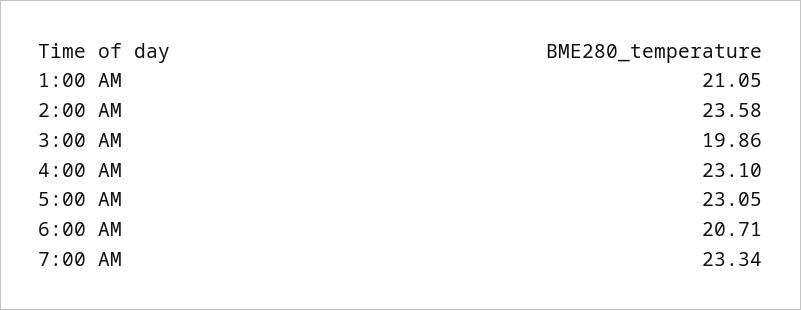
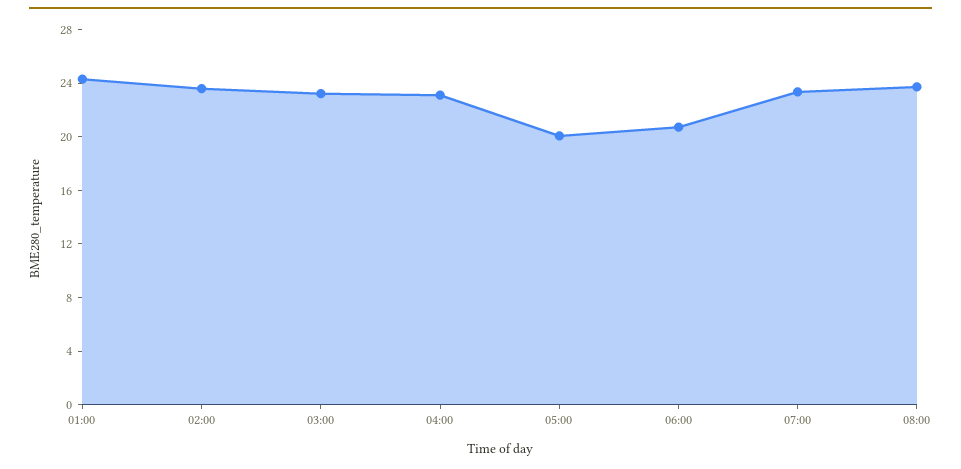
1:00 AM: 21.05 -> 24
3:00 AM: 19.86 -> 23
5:00 AM: 23.05 -> 20
08:00: none -> 24

